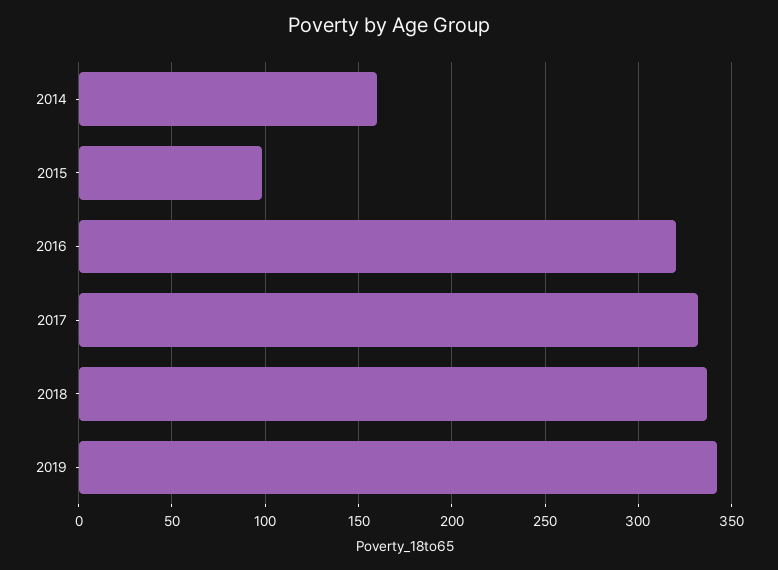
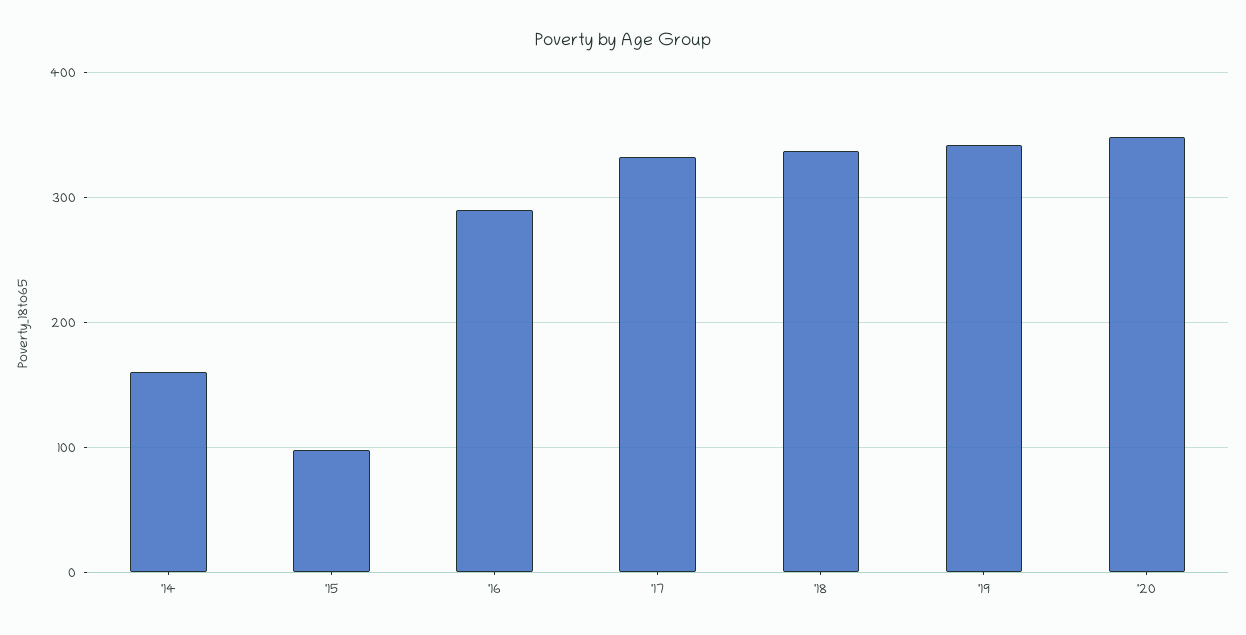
2016: 320 -> 290
'20: none -> 350

